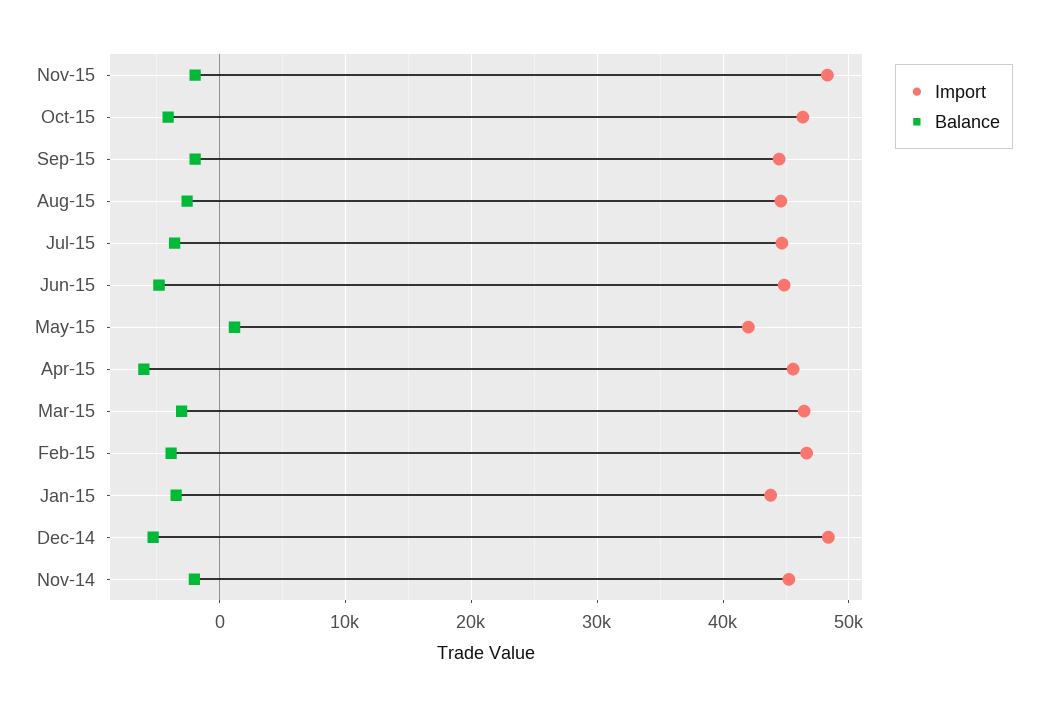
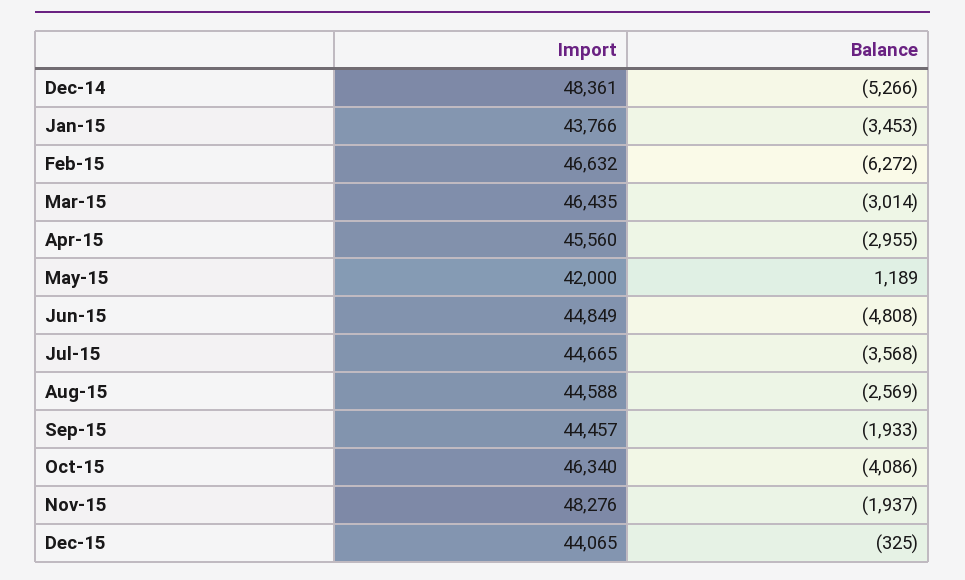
Balance, Apr-15: -6000 -> -2955
Balance, Feb-15: -4000 -> -6272
Import, Nov-14: 45000 -> none
Balance, Nov-14: -2000 -> none
Import, Dec-15: none -> 44065
Balance, Dec-15: none -> -325

